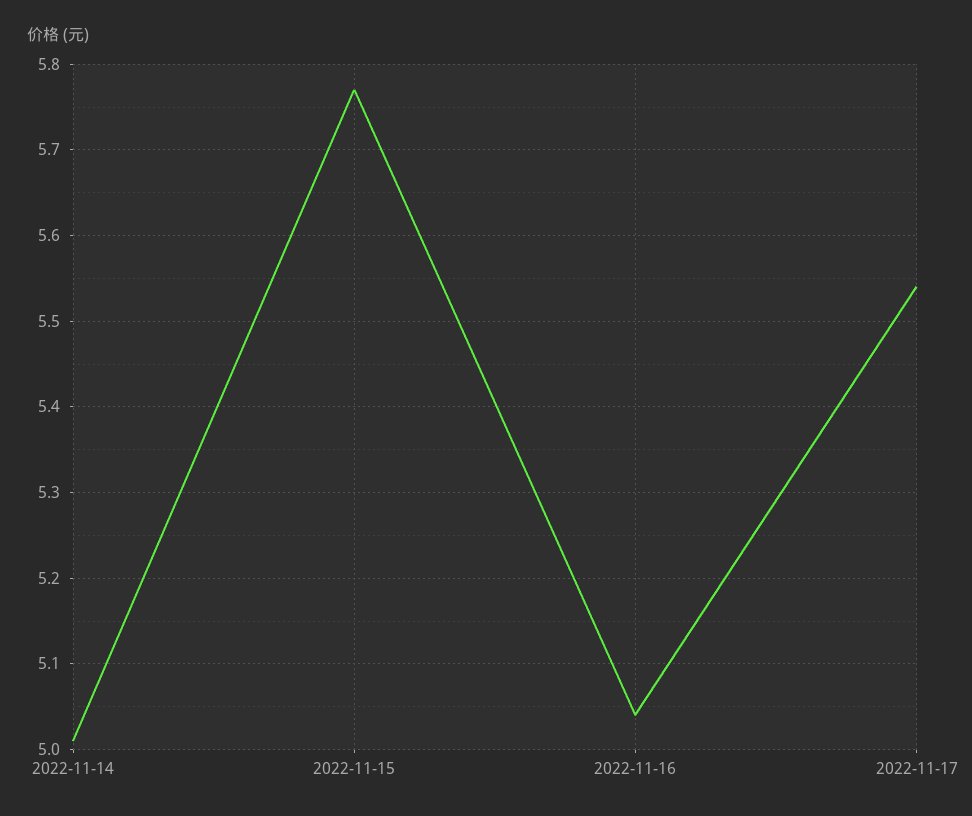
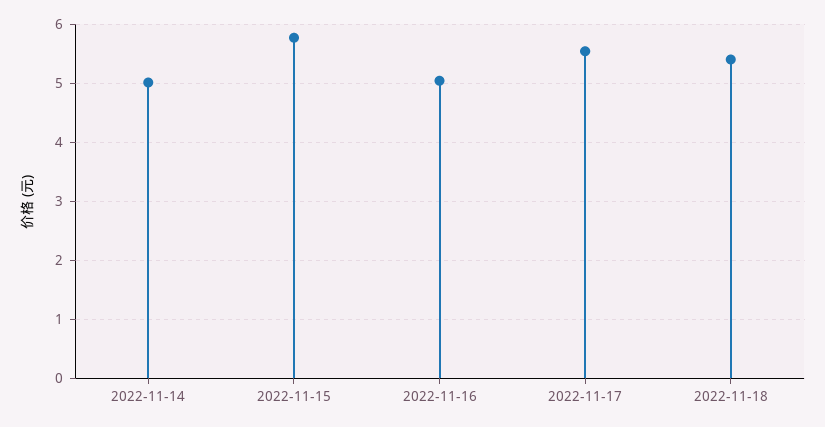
2022-11-18: none -> 5.4

